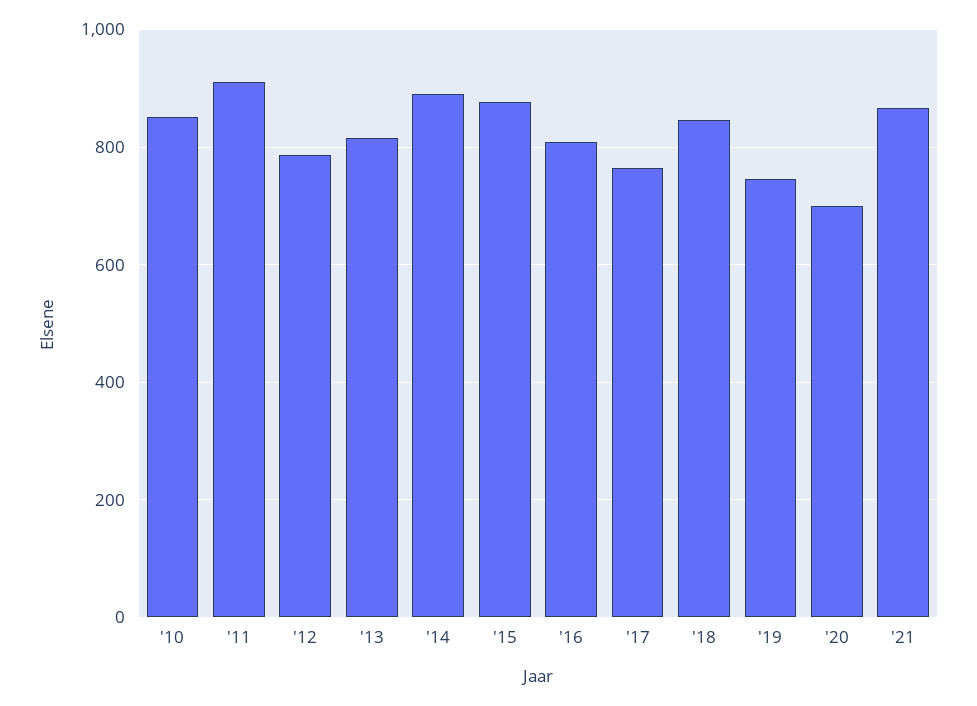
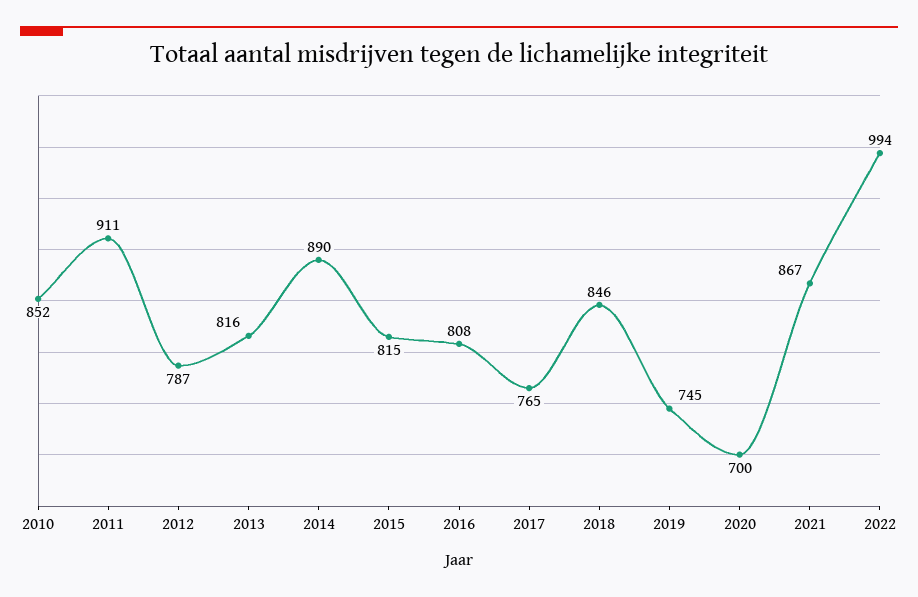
'15: 880 -> 815
2022: none -> 994

